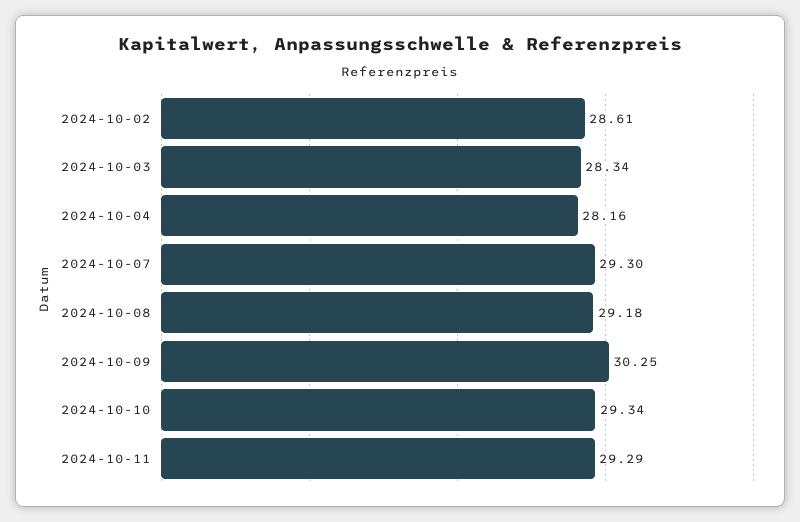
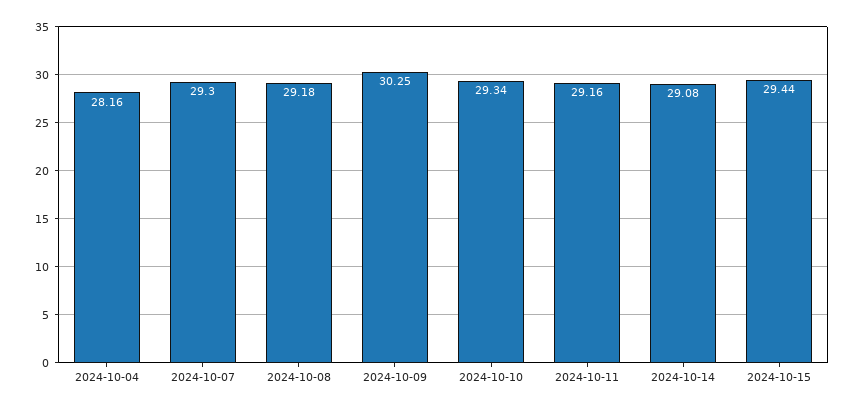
2024-10-02: 28.61 -> none
2024-10-03: 28.34 -> none
2024-10-11: 29.29 -> 29.16
2024-10-14: none -> 29.08
2024-10-15: none -> 29.44

